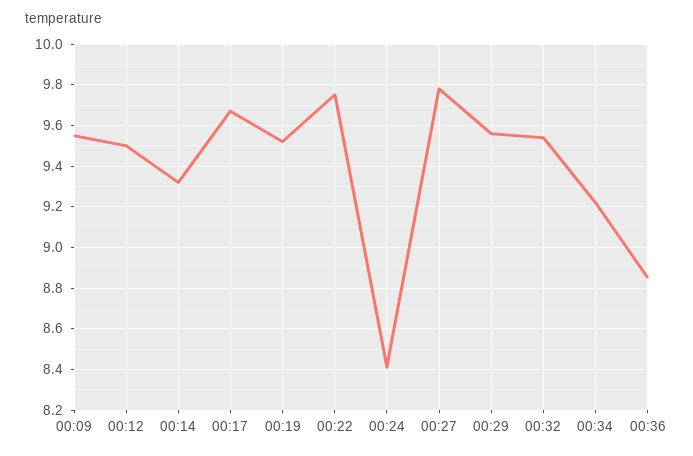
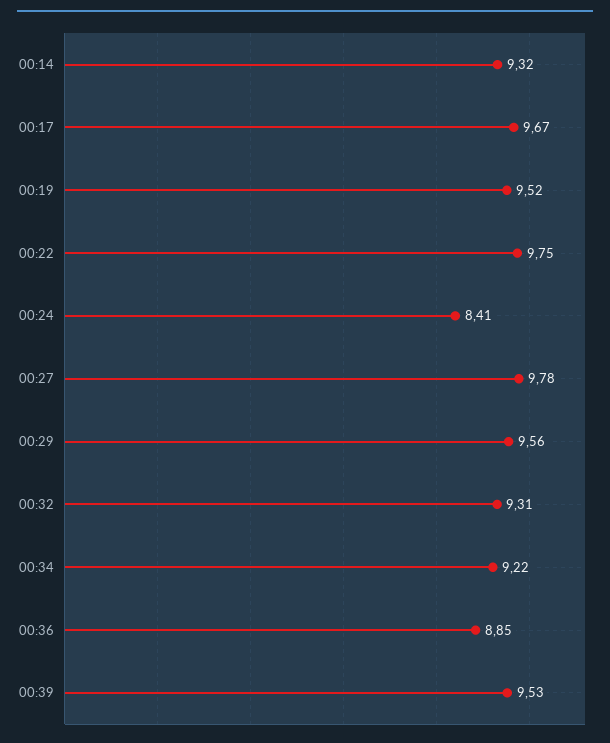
00:09: 9.55 -> none
00:12: 9.5 -> none
00:32: 9.55 -> 9.31
00:39: none -> 9.53

